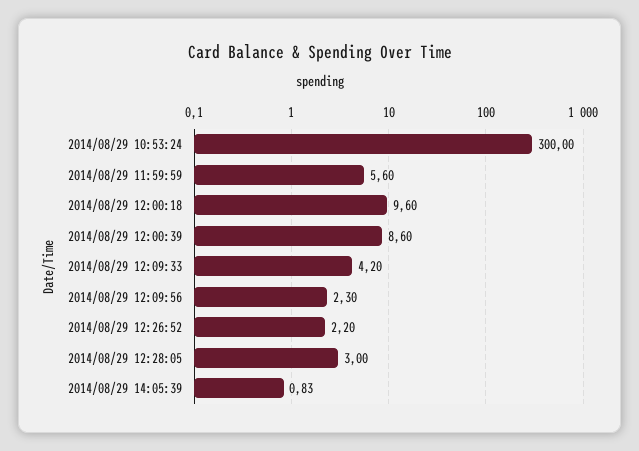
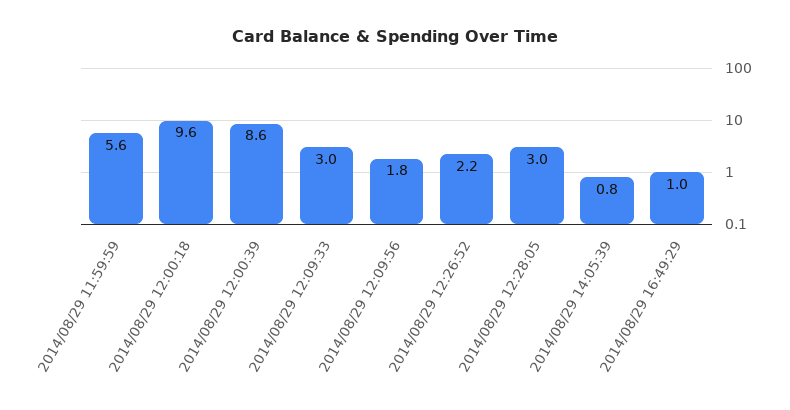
2014/08/29 10:53:24: 300 -> none
2014/08/29 12:09:33: 4.2 -> 3
2014/08/29 12:09:56: 2.3 -> 1.8
2014/08/29 16:49:29: none -> 1

